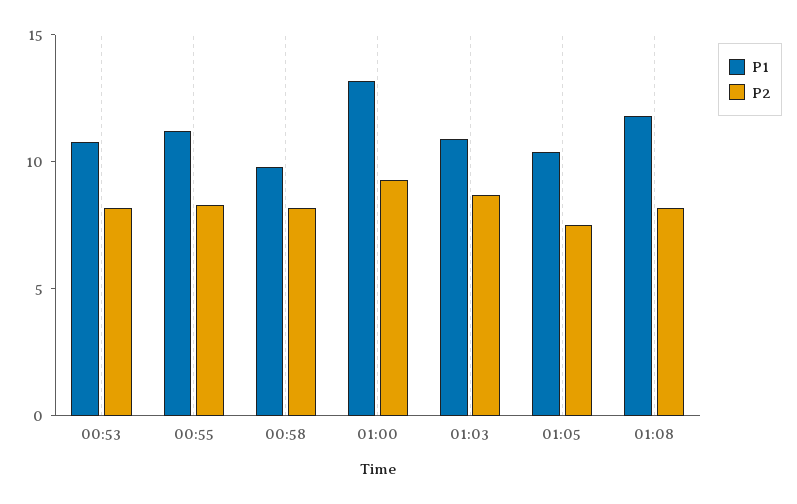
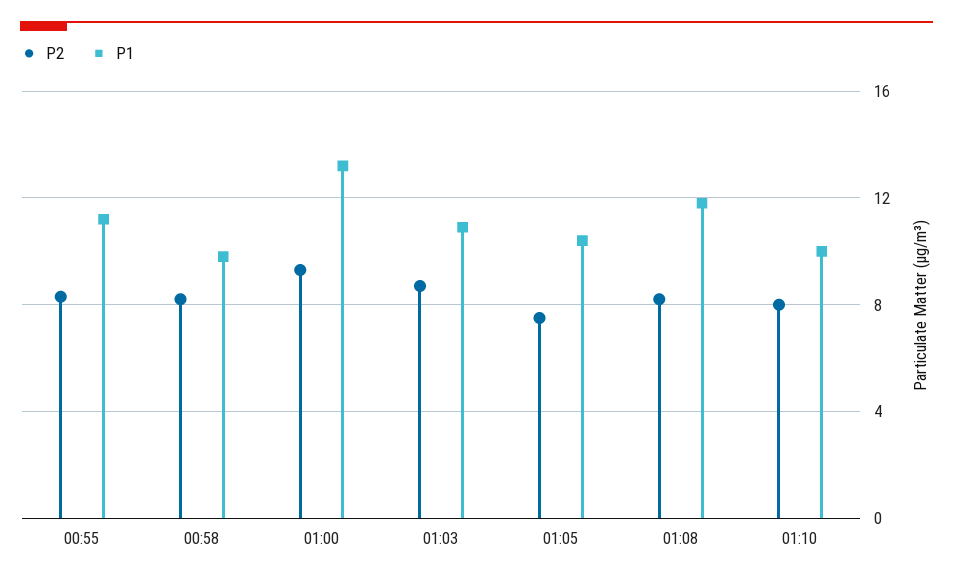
P1, 00:53: 11 -> none
P2, 00:53: 8 -> none
P2, 01:10: none -> 8
P1, 01:10: none -> 10

